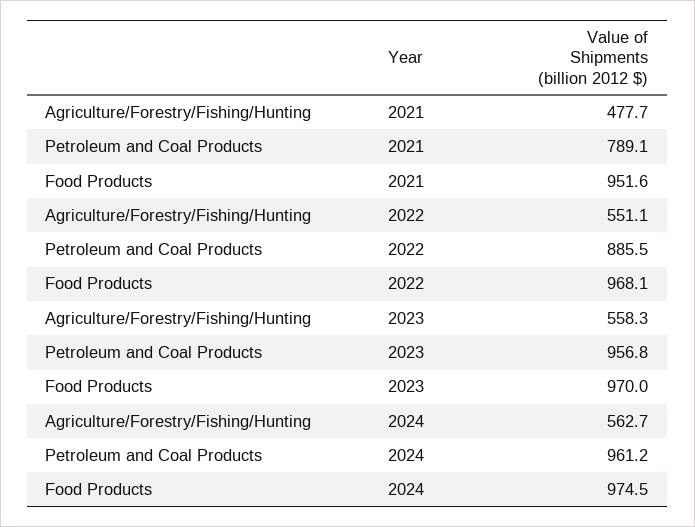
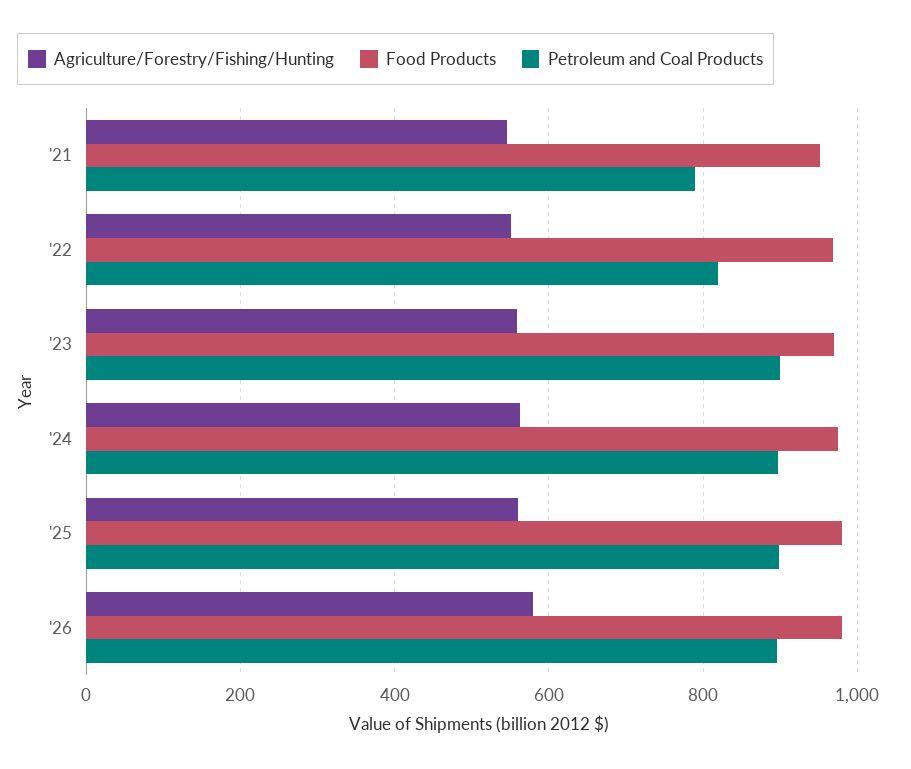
Agriculture/Forestry/Fishing/Hunting, 2021: 477.7 -> 540
Petroleum and Coal Products, 2022: 885.5 -> 820
Petroleum and Coal Products, 2023: 956.8 -> 900
Petroleum and Coal Products, 2024: 961.2 -> 900
Agriculture/Forestry/Fishing/Hunting, '25: none -> 560
Food Products, '25: none -> 980
Petroleum and Coal Products, '25: none -> 900
Agriculture/Forestry/Fishing/Hunting, '26: none -> 580
Food Products, '26: none -> 980
Petroleum and Coal Products, '26: none -> 900

